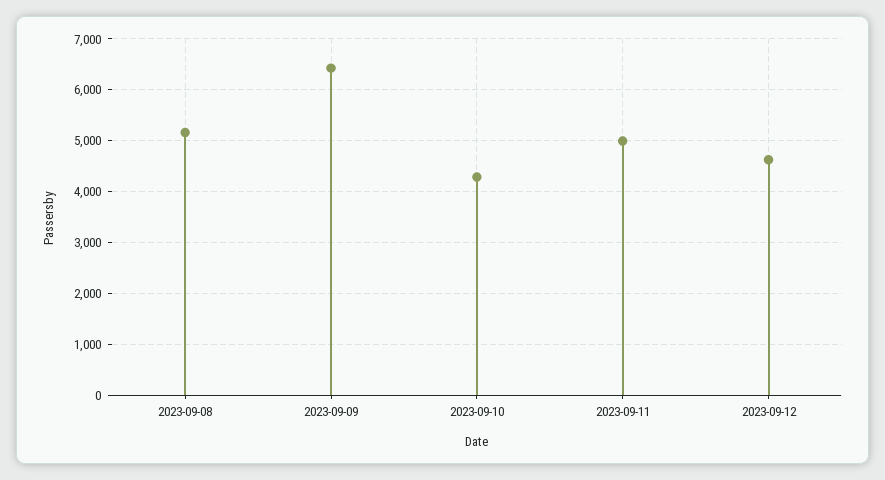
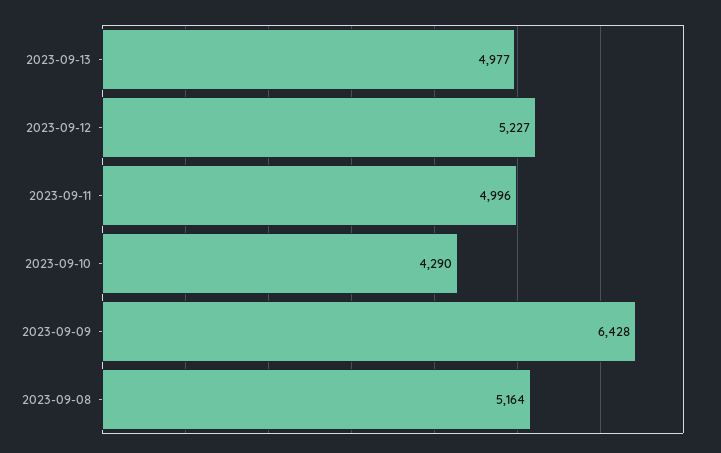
2023-09-12: 4600 -> 5227
2023-09-13: none -> 4977

